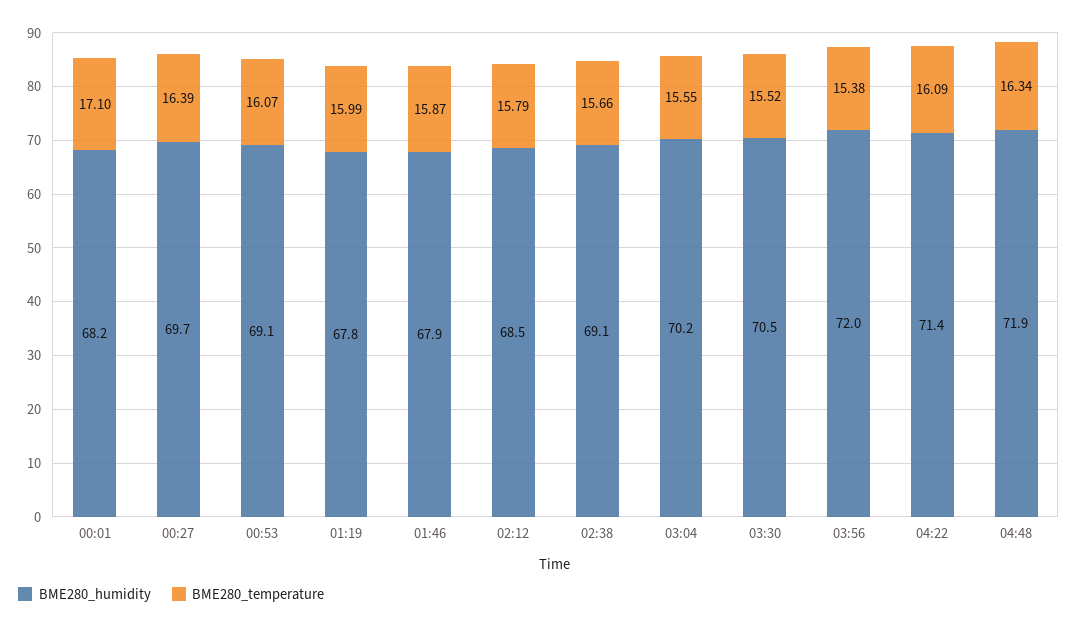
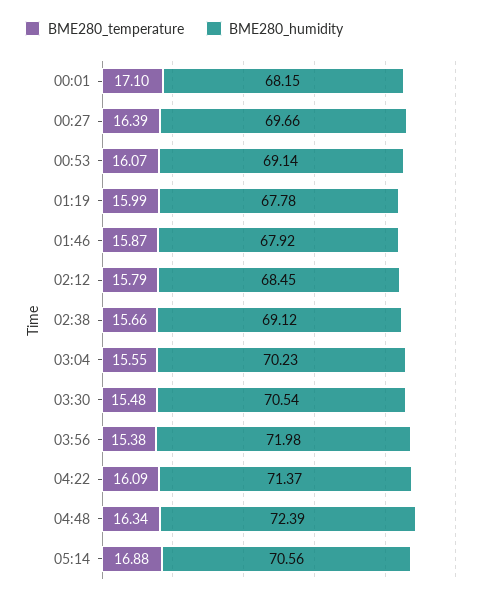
BME280_temperature, 03:30: 15.52 -> 15.48
BME280_humidity, 04:48: 71.9 -> 72.39
BME280_temperature, 05:14: none -> 16.88
BME280_humidity, 05:14: none -> 70.56

